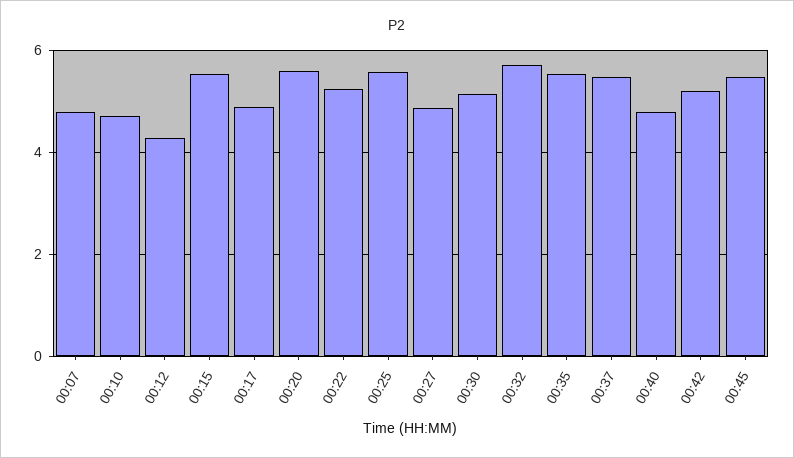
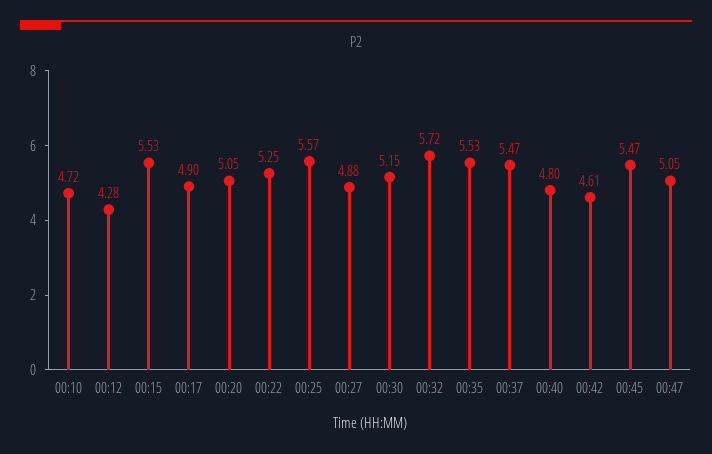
00:07: 4.8 -> none
00:20: 5.6 -> 5.05
00:42: 5.2 -> 4.61
00:47: none -> 5.05

